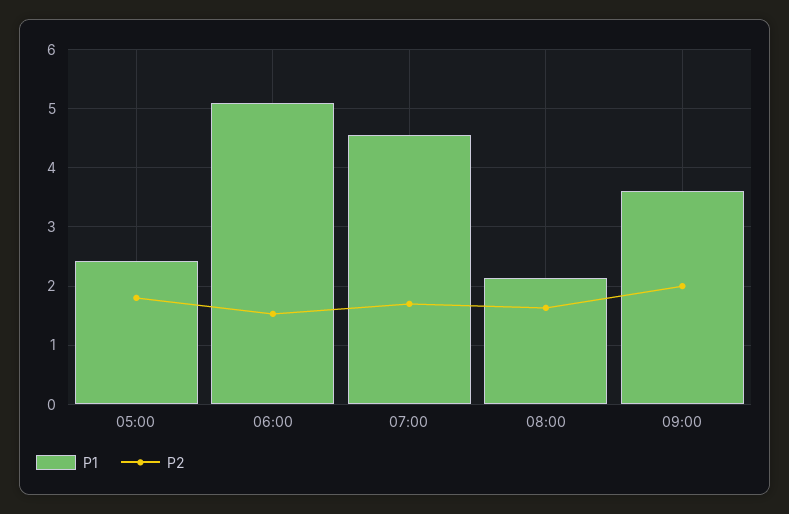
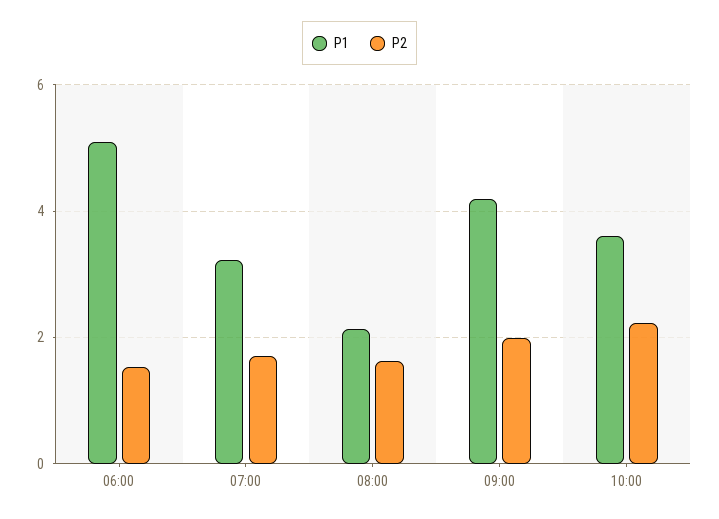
P1, 05:00: 2.4 -> none
P2, 05:00: 1.8 -> none
P1, 07:00: 4.6 -> 3.2
P1, 09:00: 3.6 -> 4.2
P1, 10:00: none -> 3.6
P2, 10:00: none -> 2.2

